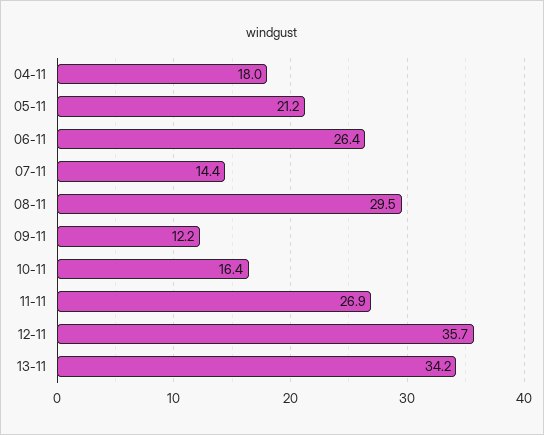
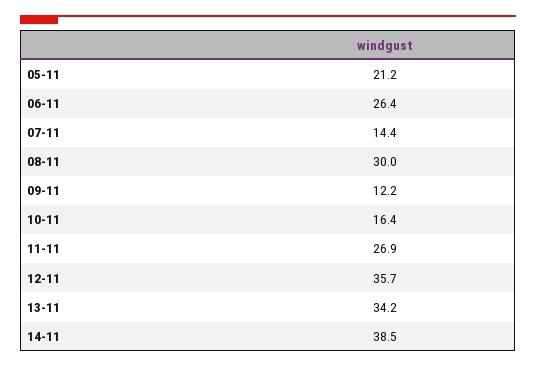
04-11: 18 -> none
08-11: 29.5 -> 30
14-11: none -> 38.5

